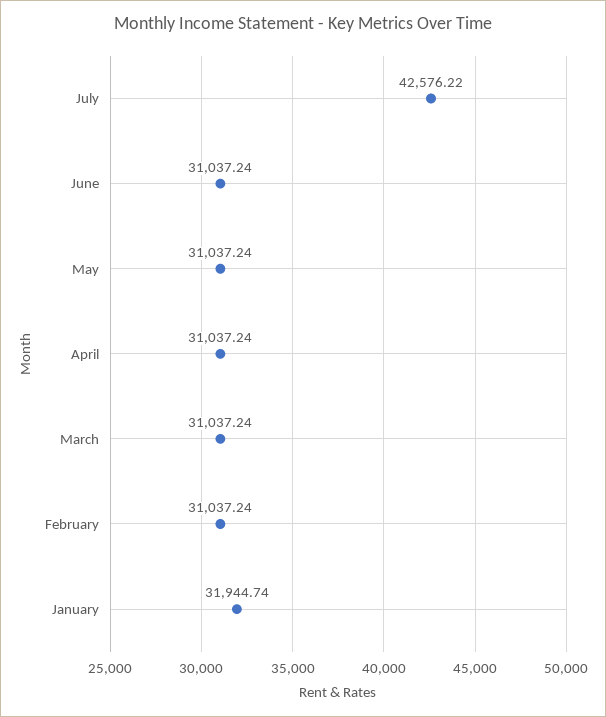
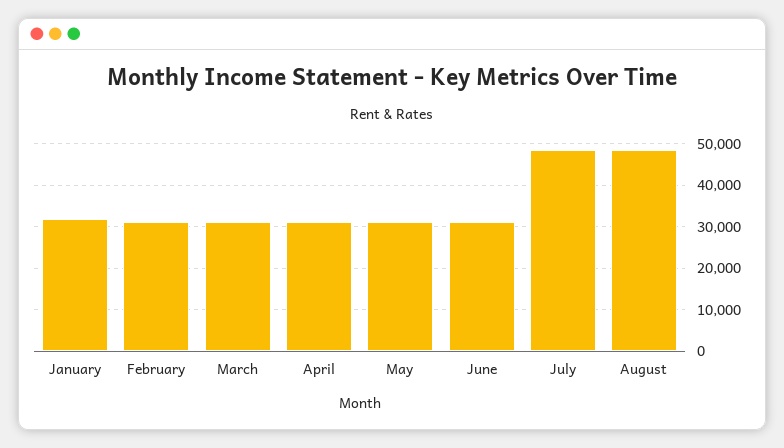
July: 42576.22 -> 48000
August: none -> 48000

